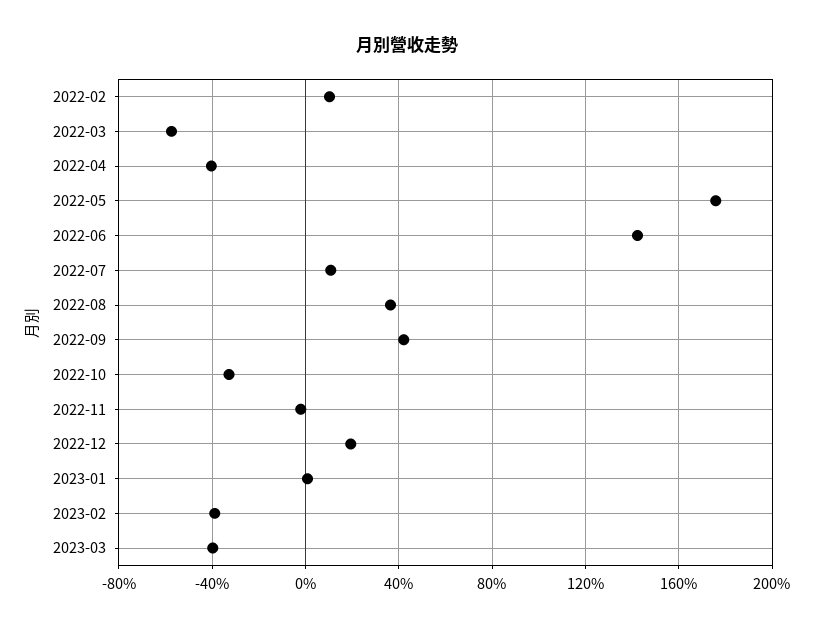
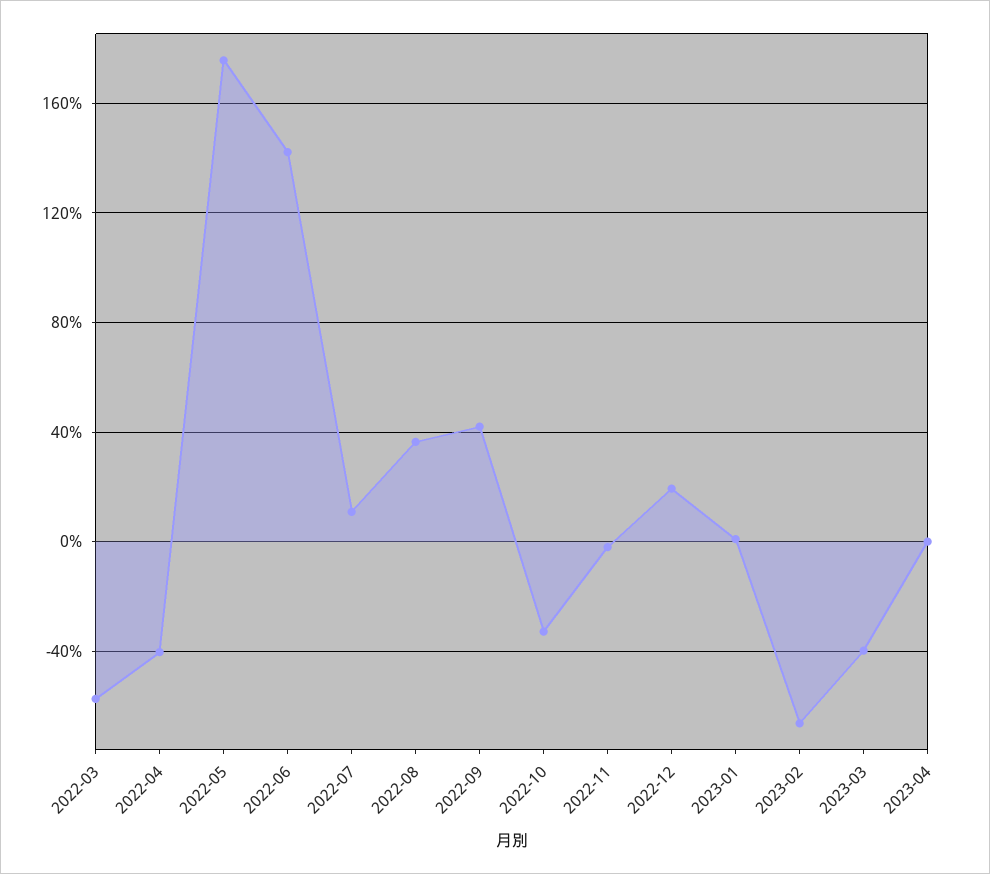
2022-02: 10 -> none
2023-02: -40 -> -65
2023-04: none -> 0

